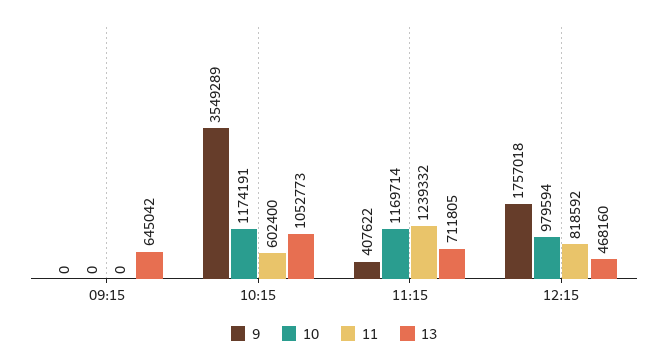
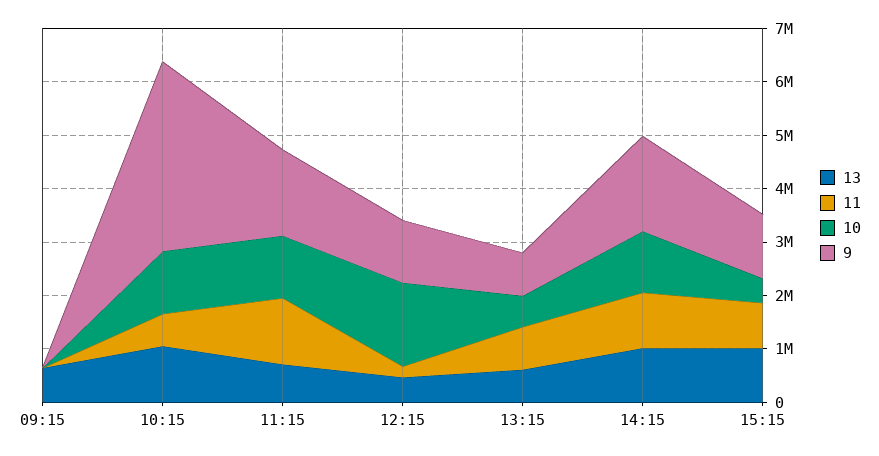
9, 11:15: 407622 -> 1600000
9, 12:15: 1757018 -> 1200000
10, 12:15: 979594 -> 1600000
11, 12:15: 818592 -> 200000
13, 13:15: none -> 600000
11, 13:15: none -> 800000
10, 13:15: none -> 600000
9, 13:15: none -> 800000
13, 14:15: none -> 1000000
11, 14:15: none -> 1000000
10, 14:15: none -> 1200000
9, 14:15: none -> 1800000
13, 15:15: none -> 1000000
11, 15:15: none -> 800000
10, 15:15: none -> 400000
9, 15:15: none -> 1200000

